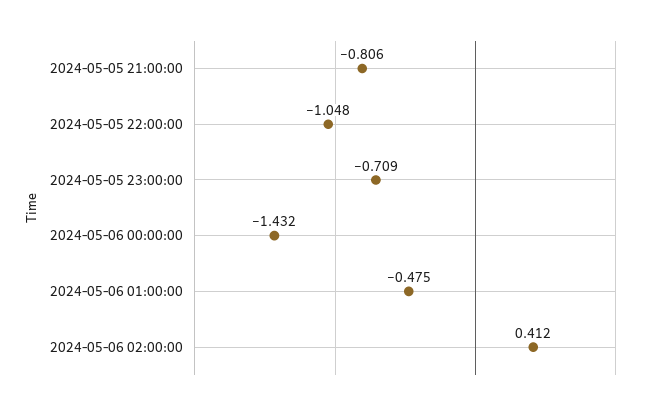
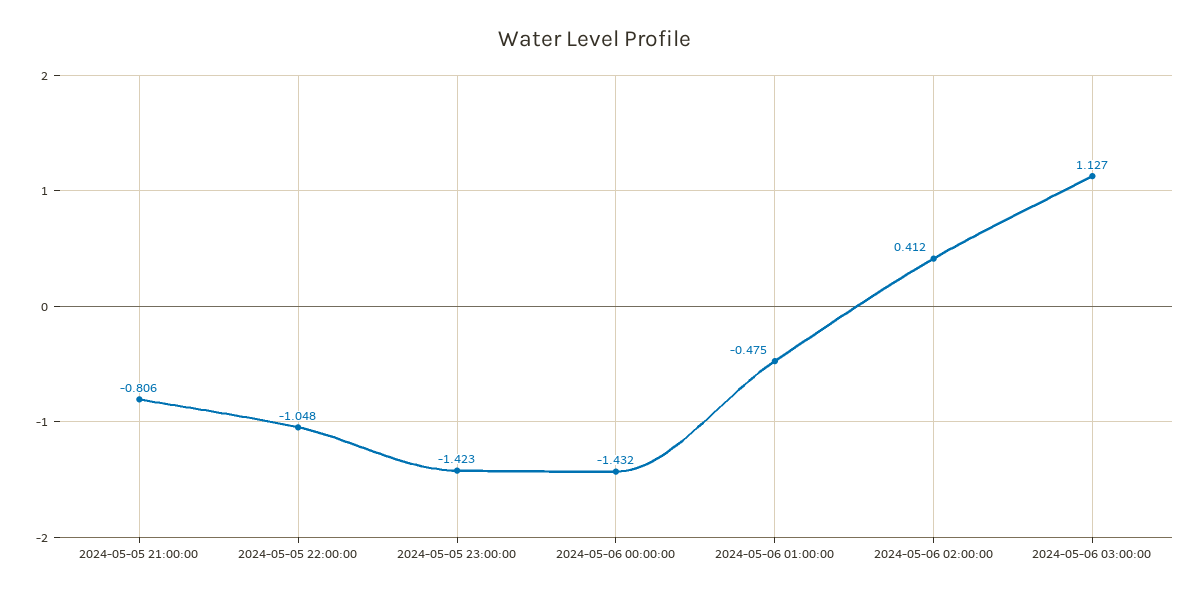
2024-05-05 23:00:00: -0.709 -> -1.423
2024-05-06 03:00:00: none -> 1.127

